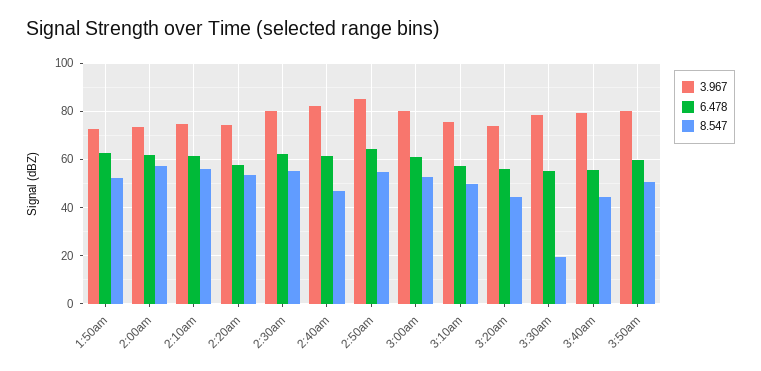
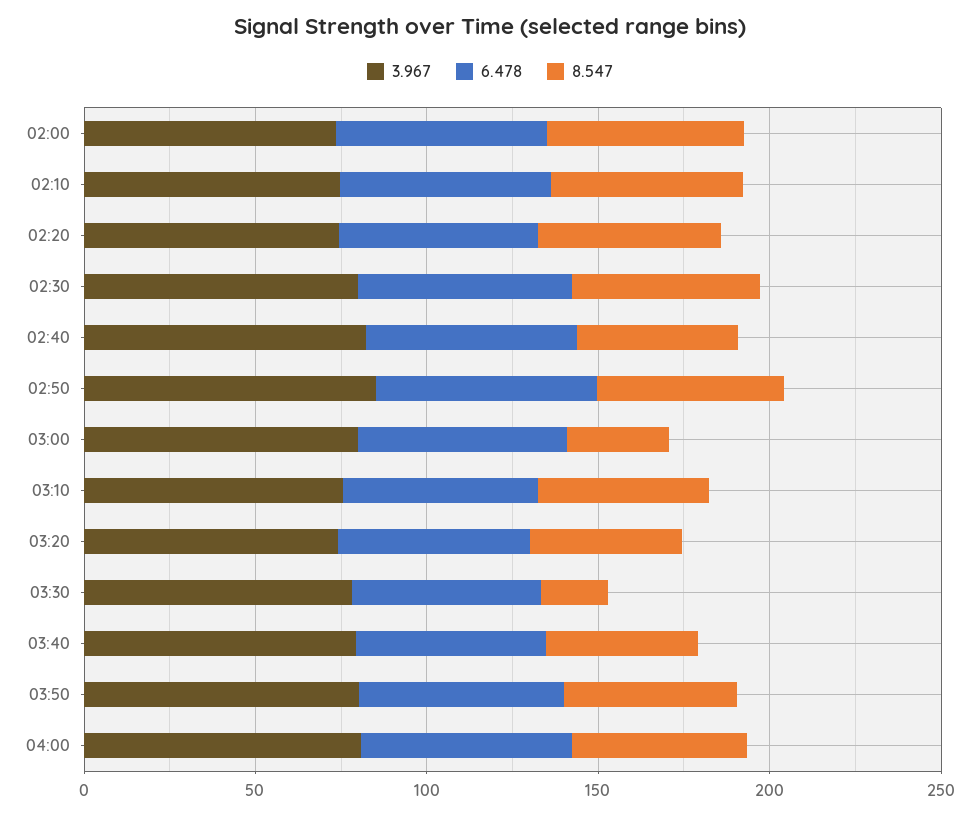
3.967, 1:50am: 72.5 -> none
6.478, 1:50am: 62.5 -> none
8.547, 1:50am: 52.5 -> none
8.547, 3:00am: 52.5 -> 30
3.967, 04:00: none -> 80
6.478, 04:00: none -> 60
8.547, 04:00: none -> 50

